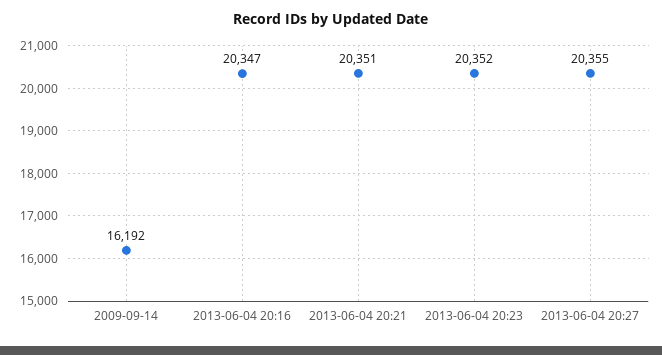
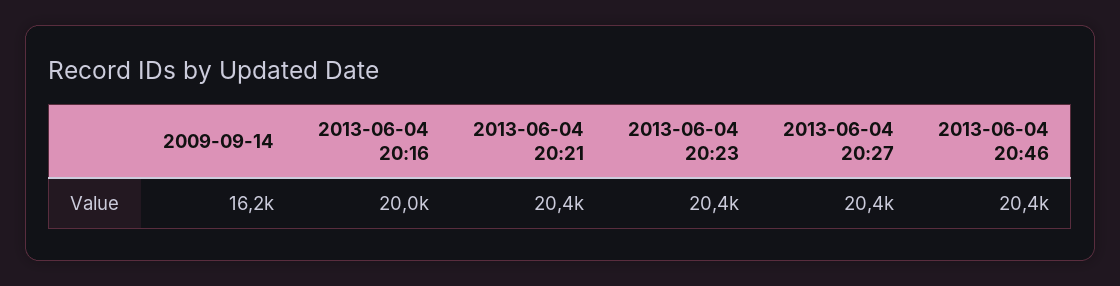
2013-06-04 20:16: 20347 -> 20000
2013-06-04 20:46: none -> 20400

